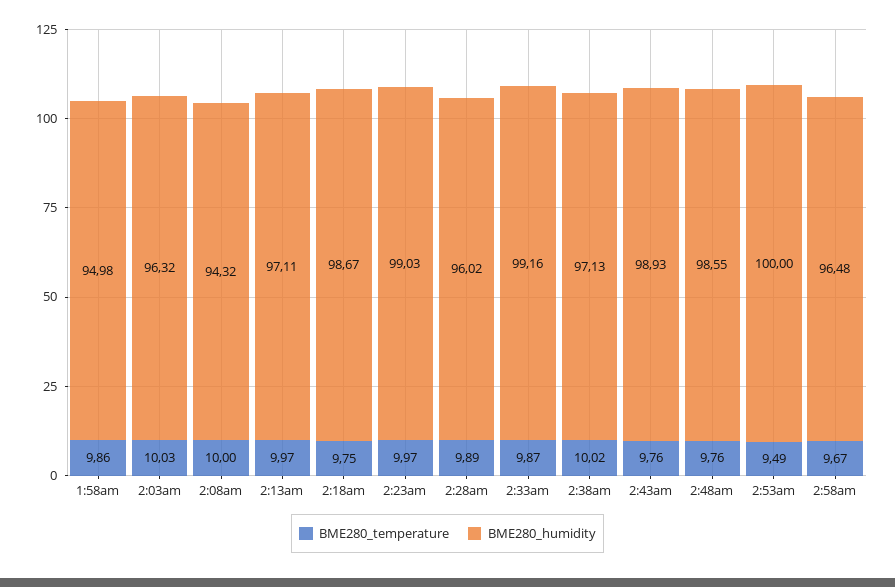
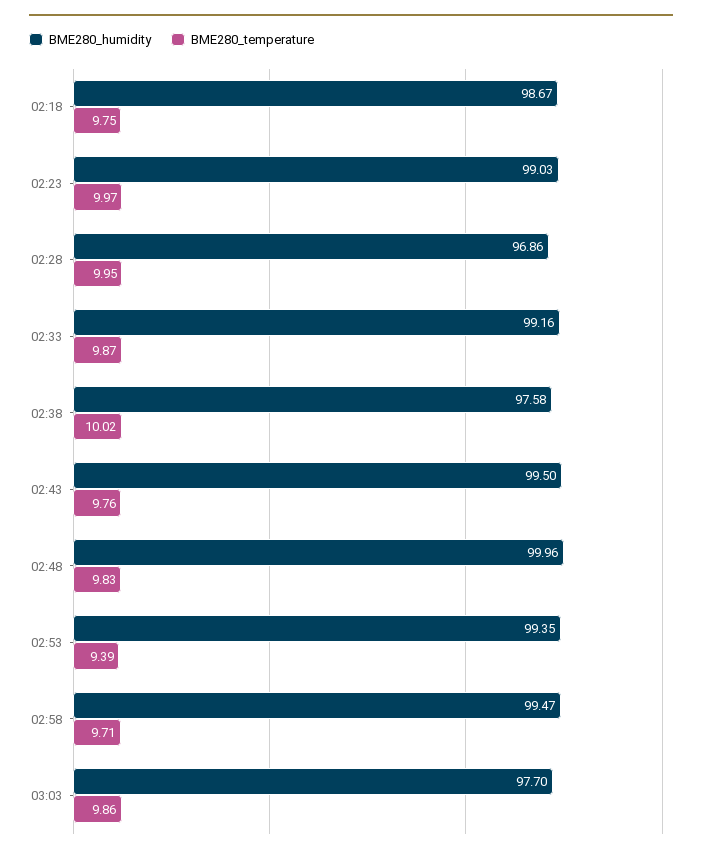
BME280_temperature, 1:58am: 9.86 -> none
BME280_humidity, 1:58am: 94.98 -> none
BME280_temperature, 2:03am: 10.03 -> none
BME280_humidity, 2:03am: 96.32 -> none
BME280_temperature, 2:08am: 10 -> none
BME280_humidity, 2:08am: 94.32 -> none
BME280_temperature, 2:13am: 9.97 -> none
BME280_humidity, 2:13am: 97.11 -> none
BME280_temperature, 2:28am: 9.89 -> 9.95
BME280_humidity, 2:28am: 96.02 -> 96.86
BME280_humidity, 2:38am: 97.13 -> 97.58
BME280_humidity, 2:43am: 98.93 -> 99.5
BME280_temperature, 2:48am: 9.76 -> 9.83
BME280_humidity, 2:48am: 98.55 -> 99.96
BME280_temperature, 2:53am: 9.49 -> 9.39
BME280_humidity, 2:53am: 100 -> 99.35
BME280_temperature, 2:58am: 9.67 -> 9.71
BME280_humidity, 2:58am: 96.48 -> 99.47
BME280_humidity, 03:03: none -> 97.7
BME280_temperature, 03:03: none -> 9.86

